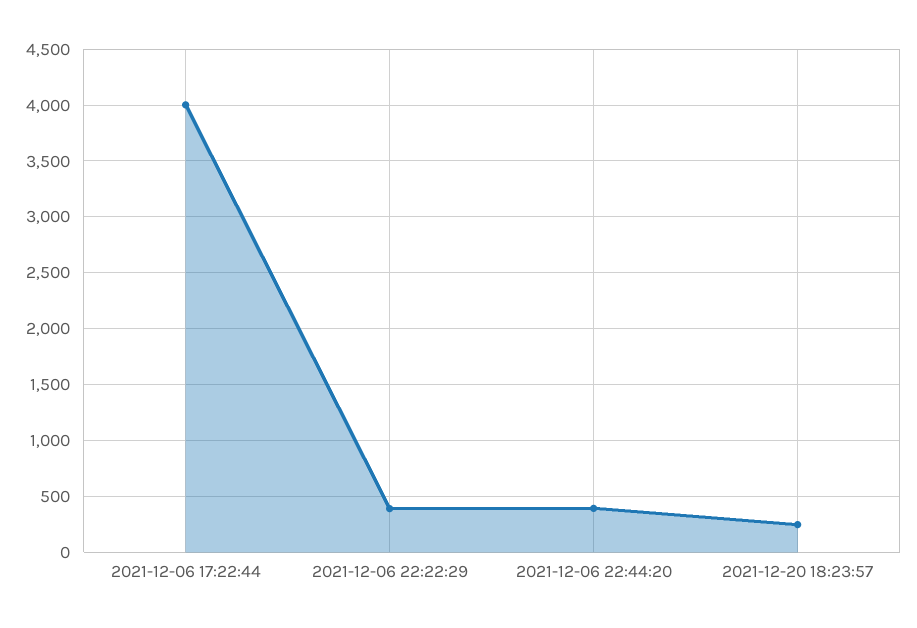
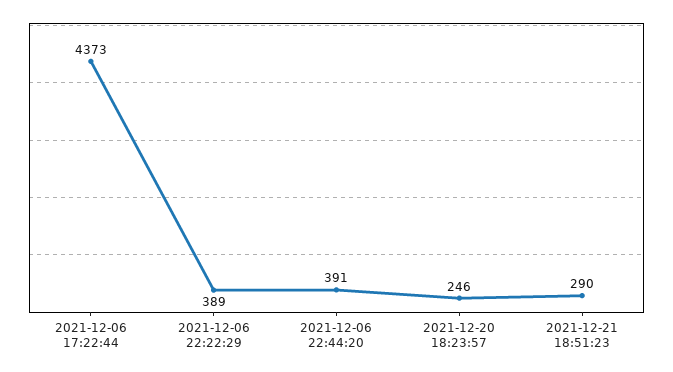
2021-12-06 17:22:44: 4000 -> 4373
2021-12-21 18:51:23: none -> 290

